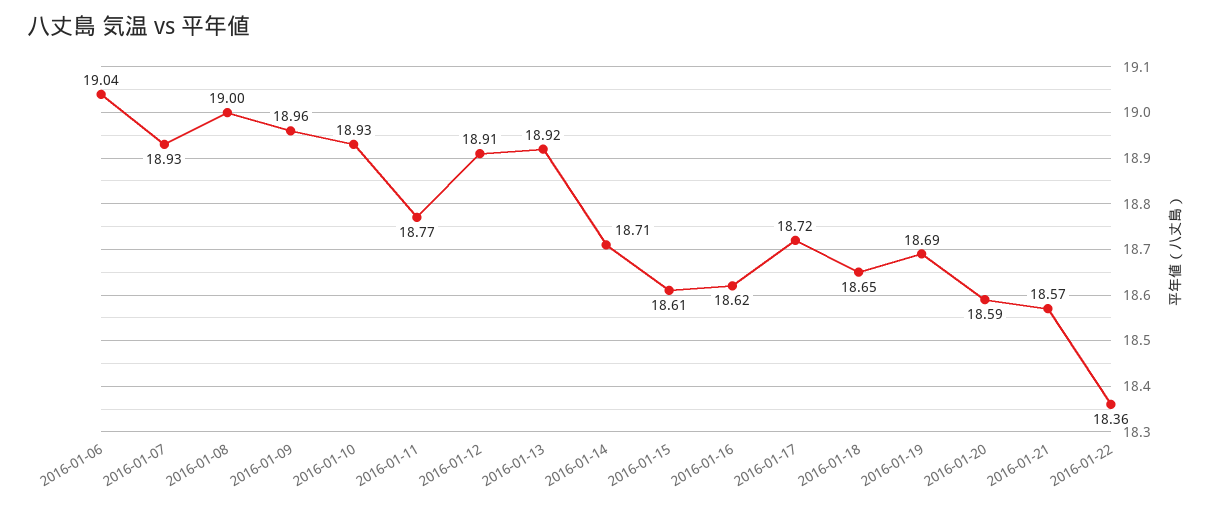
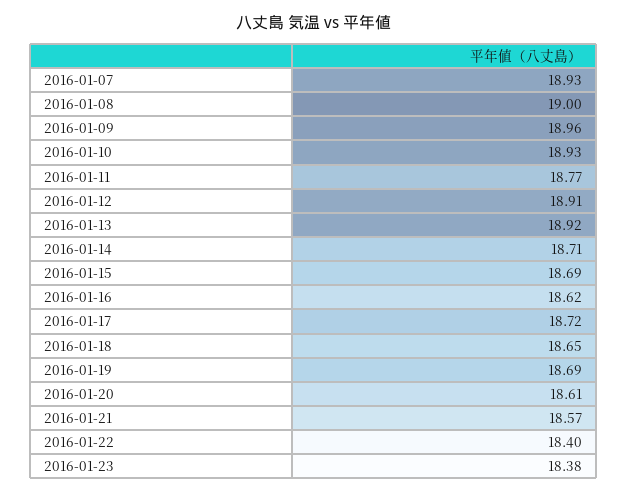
2016-01-06: 19.04 -> none
2016-01-15: 18.61 -> 18.69
2016-01-20: 18.59 -> 18.61
2016-01-22: 18.36 -> 18.4
2016-01-23: none -> 18.38

